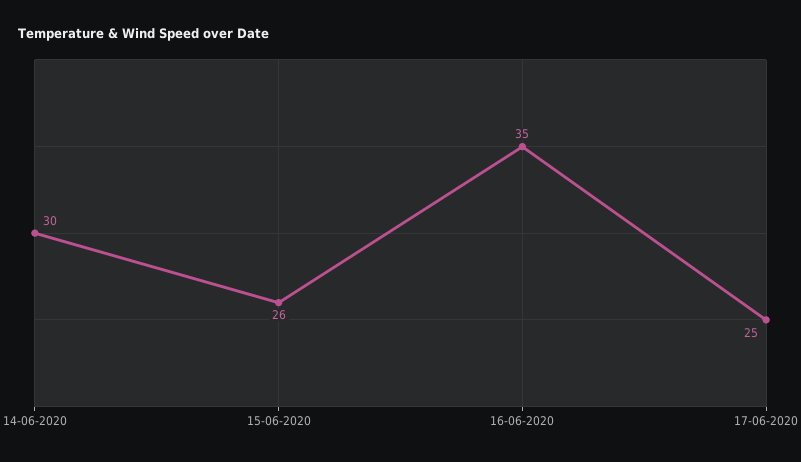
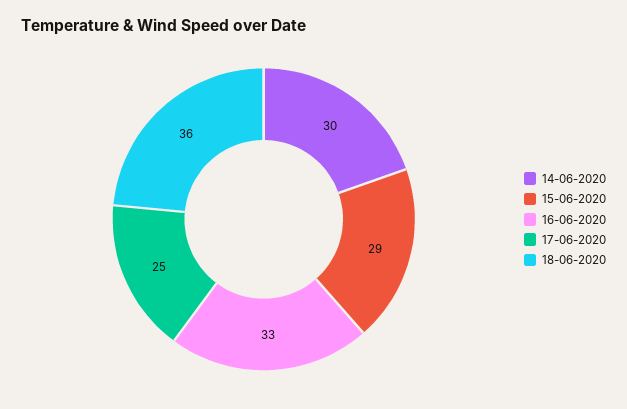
15-06-2020: 26 -> 29
16-06-2020: 35 -> 33
18-06-2020: none -> 36

